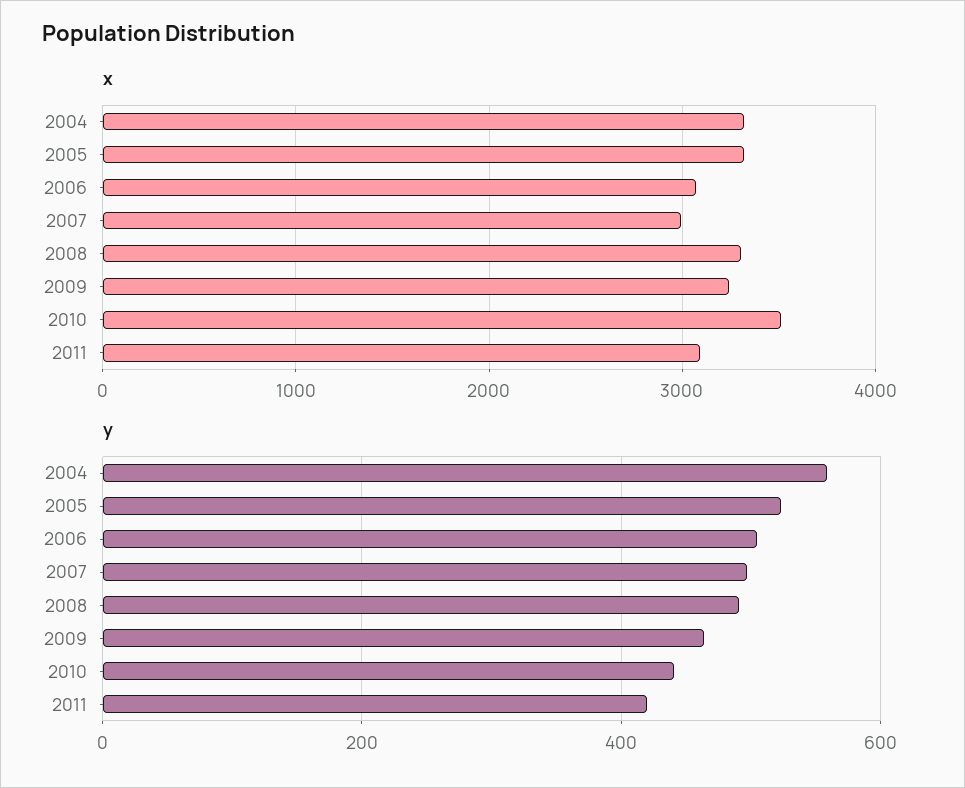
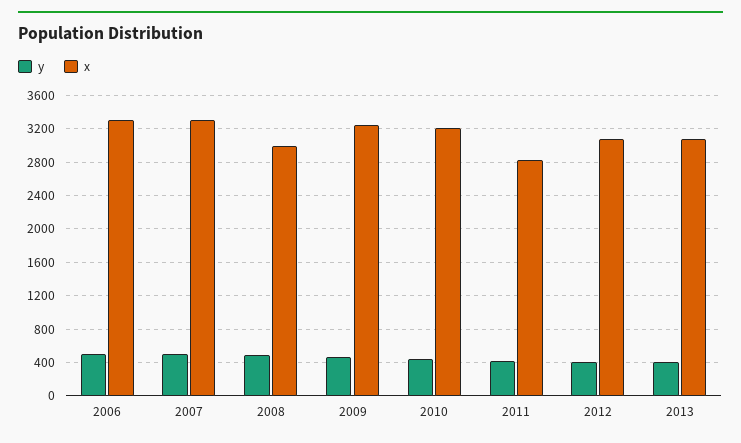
x, 2004: 3300 -> none
x, 2005: 3300 -> none
x, 2006: 3100 -> 3300
x, 2007: 3000 -> 3300
x, 2008: 3300 -> 3000
x, 2010: 3500 -> 3200
x, 2011: 3100 -> 2800
y, 2004: 560 -> none
y, 2005: 520 -> none
y, 2012: none -> 400
x, 2012: none -> 3100
y, 2013: none -> 400
x, 2013: none -> 3100

